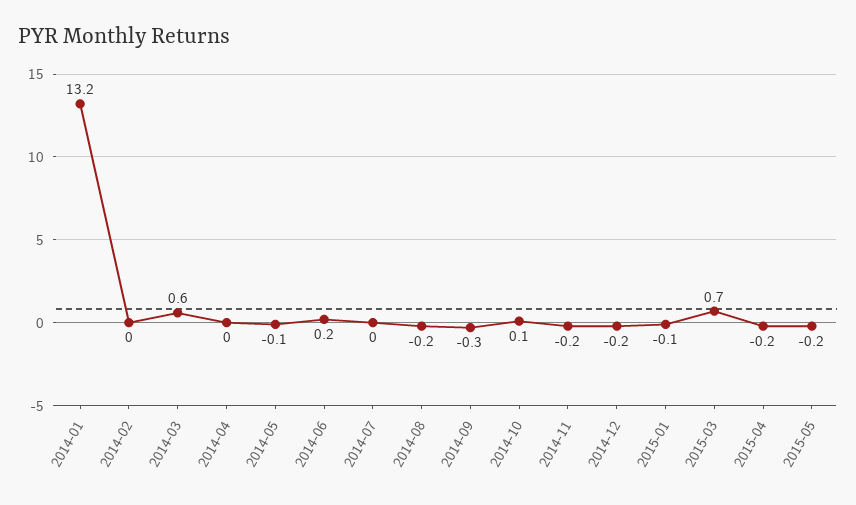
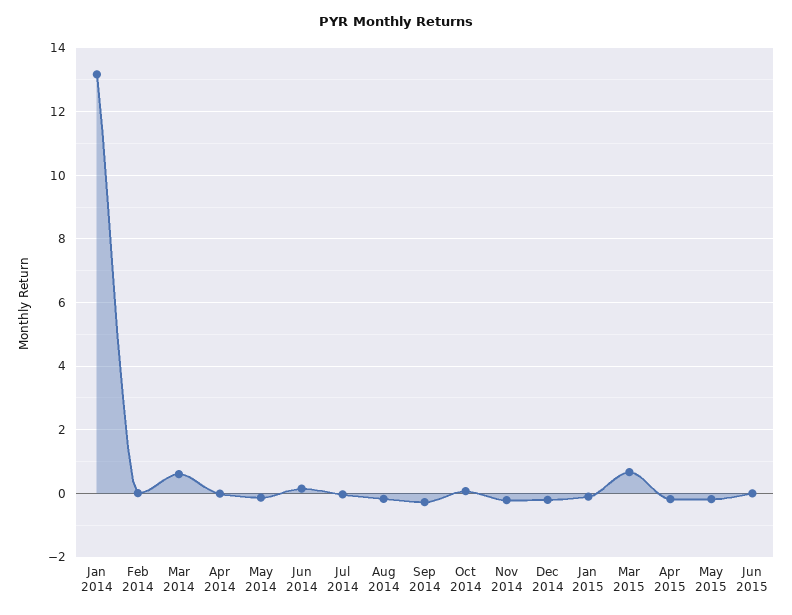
Jun 2015: none -> 0

